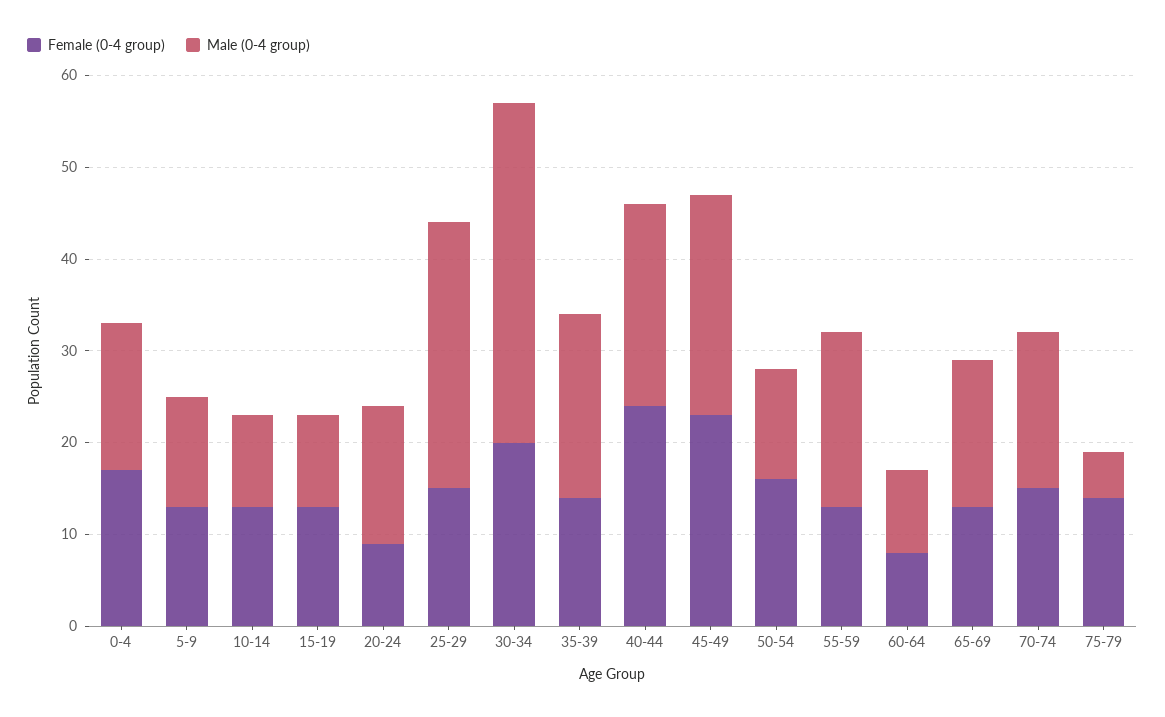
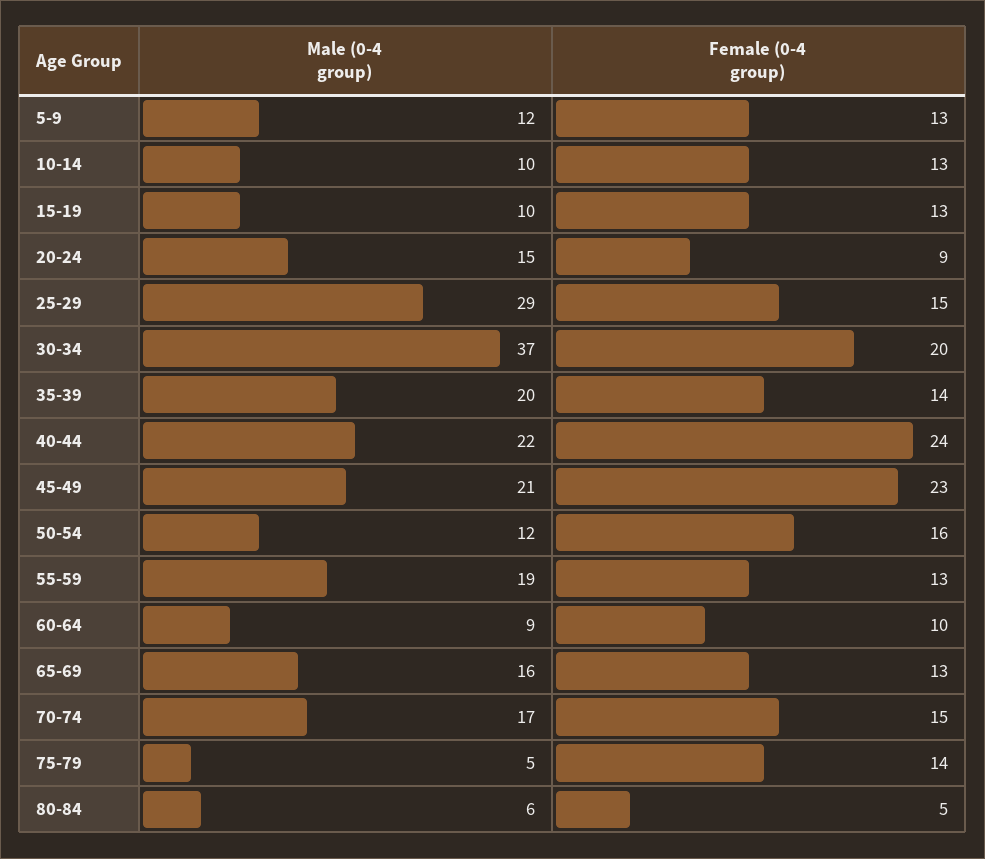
Female (0-4 group), 0-4: 17 -> none
Male (0-4 group), 0-4: 16 -> none
Male (0-4 group), 45-49: 24 -> 21
Female (0-4 group), 60-64: 8 -> 10
Male (0-4 group), 80-84: none -> 6
Female (0-4 group), 80-84: none -> 5

